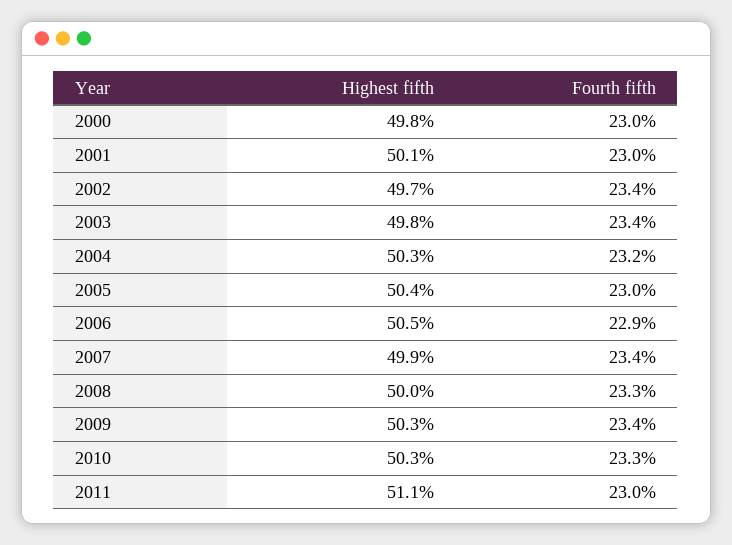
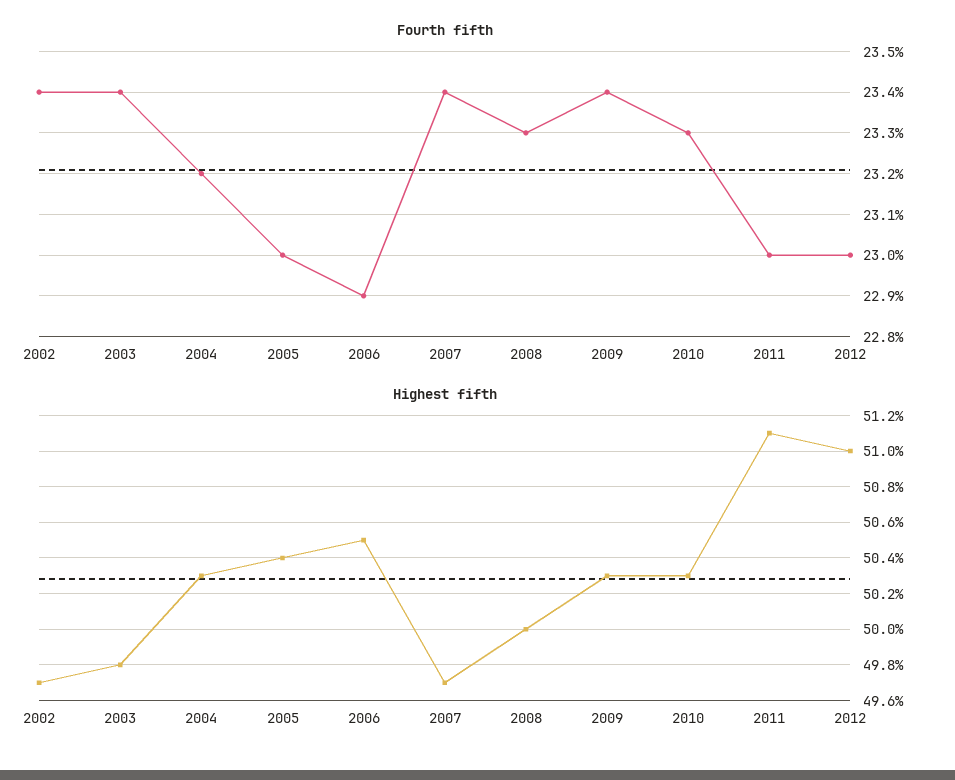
Highest fifth, 2000: 49.8 -> none
Fourth fifth, 2000: 23 -> none
Highest fifth, 2001: 50.1 -> none
Fourth fifth, 2001: 23 -> none
Highest fifth, 2007: 49.9 -> 49.7
Fourth fifth, 2012: none -> 23
Highest fifth, 2012: none -> 51

